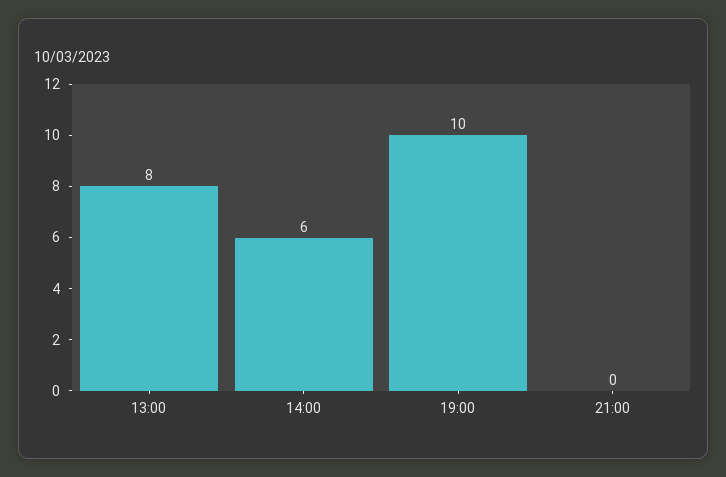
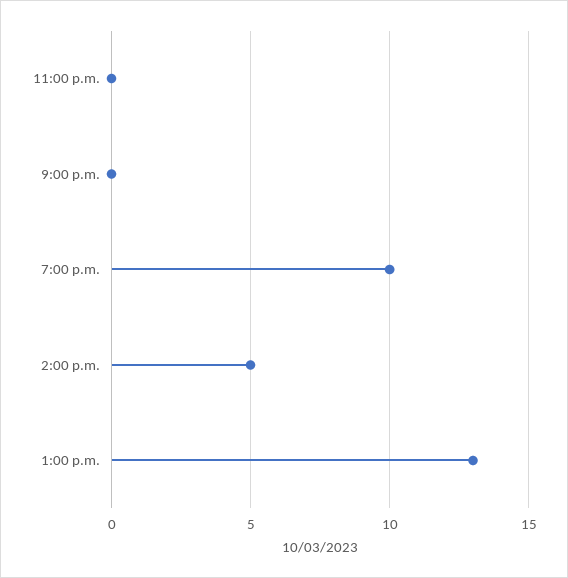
13:00: 8 -> 13
14:00: 6 -> 5
11:00 p.m.: none -> 0

